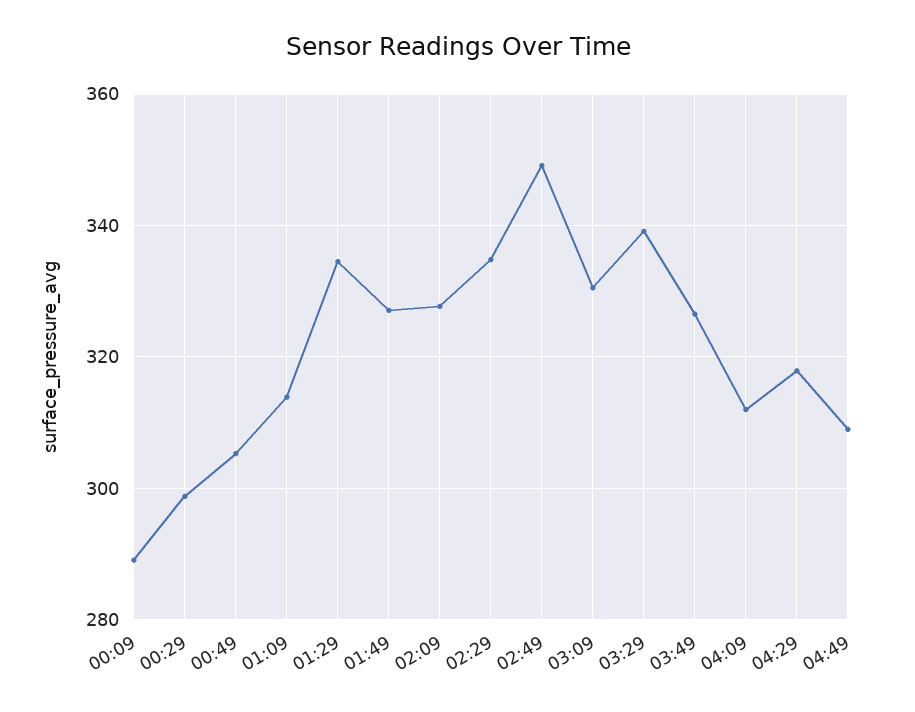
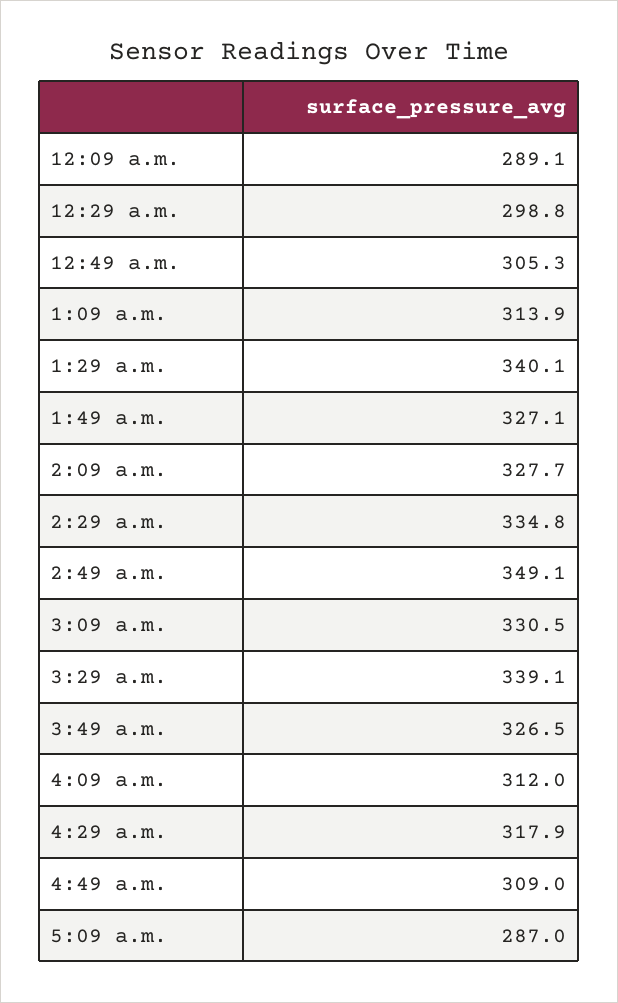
01:29: 334 -> 340.1
5:09 a.m.: none -> 287

